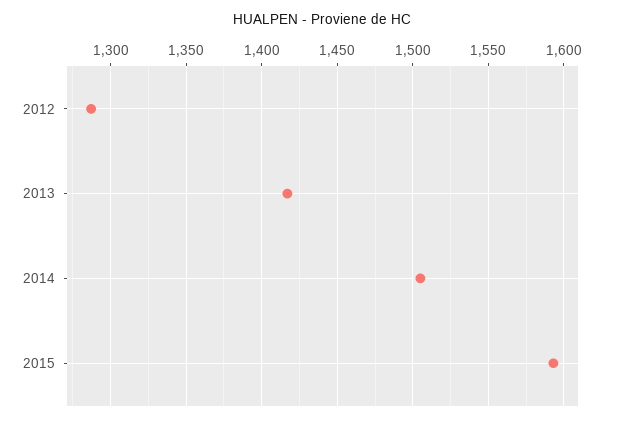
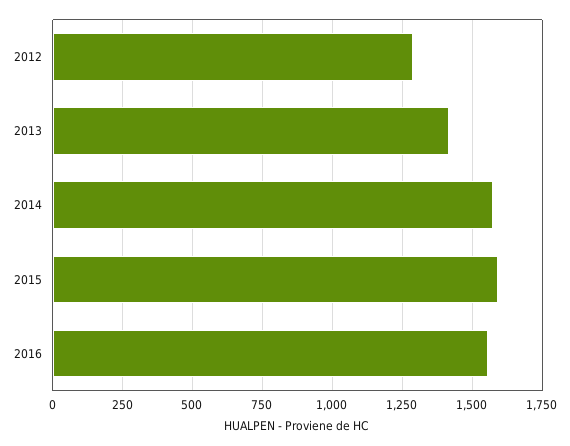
2014: 1505 -> 1575
2016: none -> 1550

